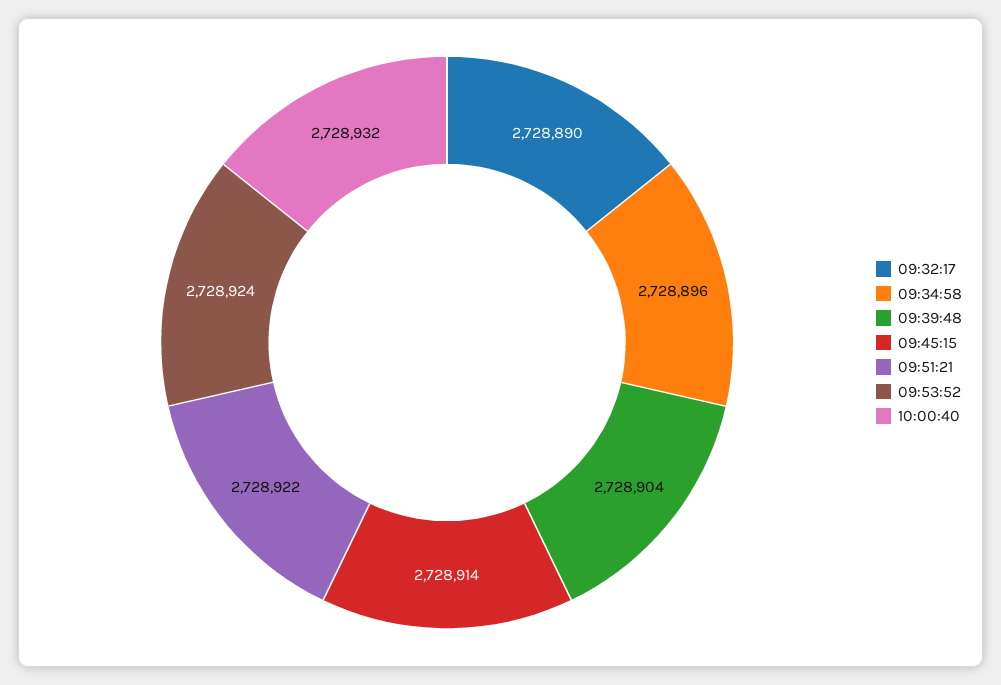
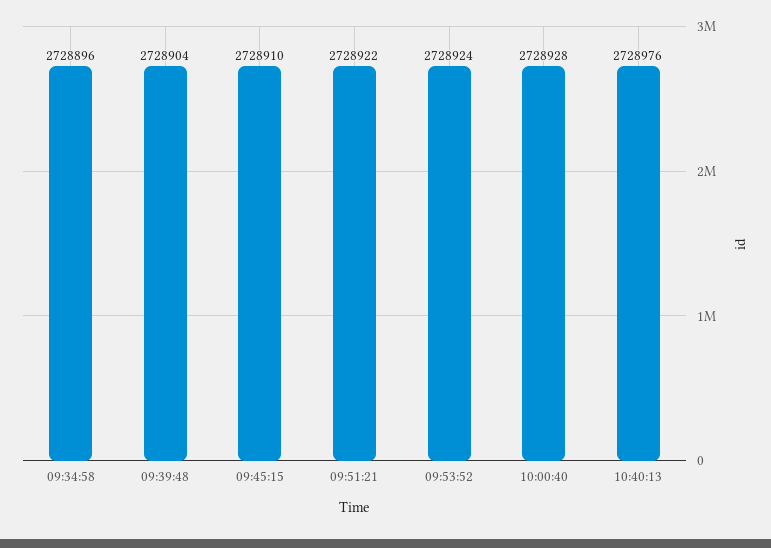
09:32:17: 2728890 -> none
09:45:15: 2728914 -> 2728910
10:00:40: 2728932 -> 2728928
10:40:13: none -> 2728976

